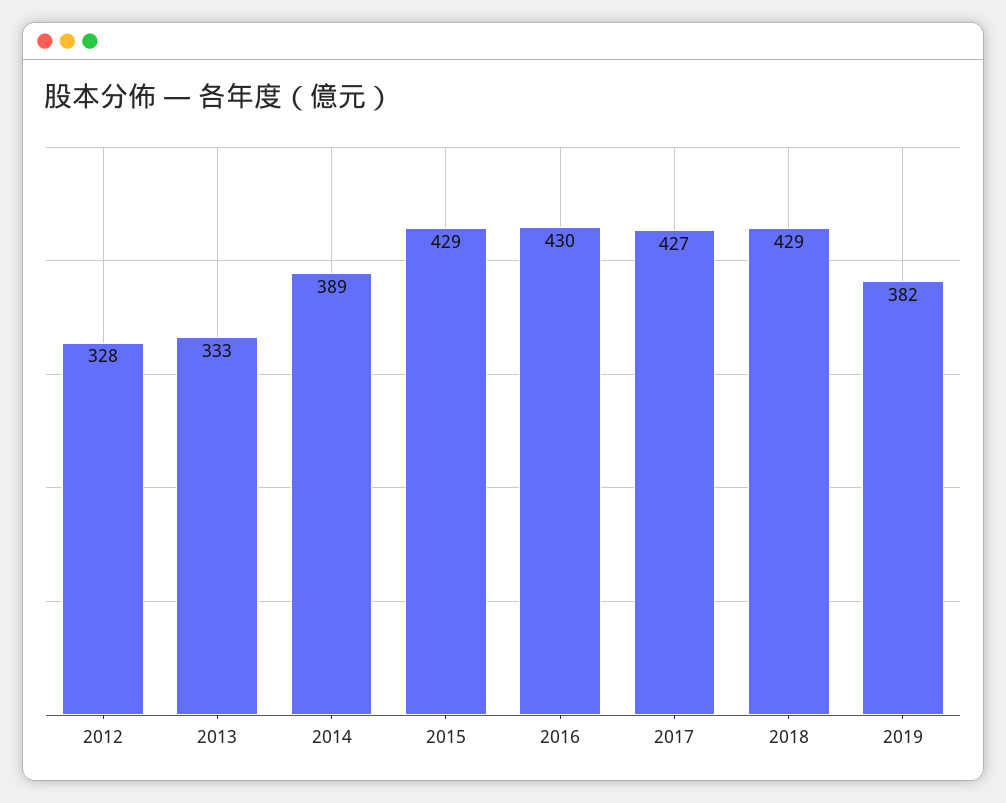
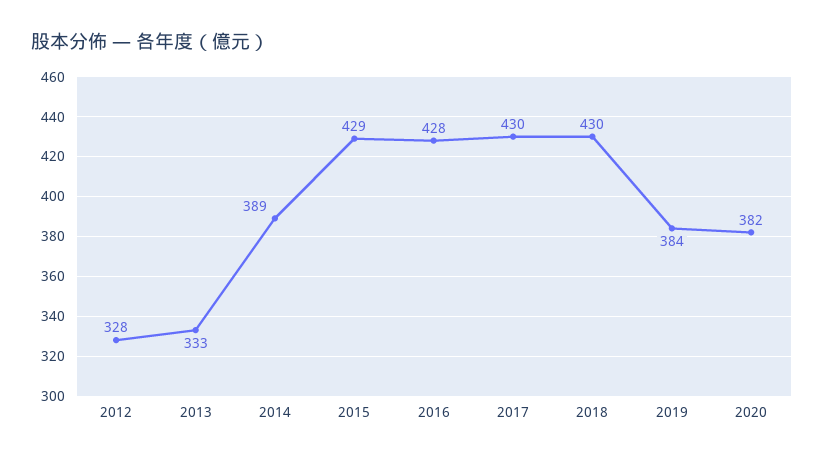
2016: 430 -> 428
2017: 427 -> 430
2018: 429 -> 430
2019: 382 -> 384
2020: none -> 382

